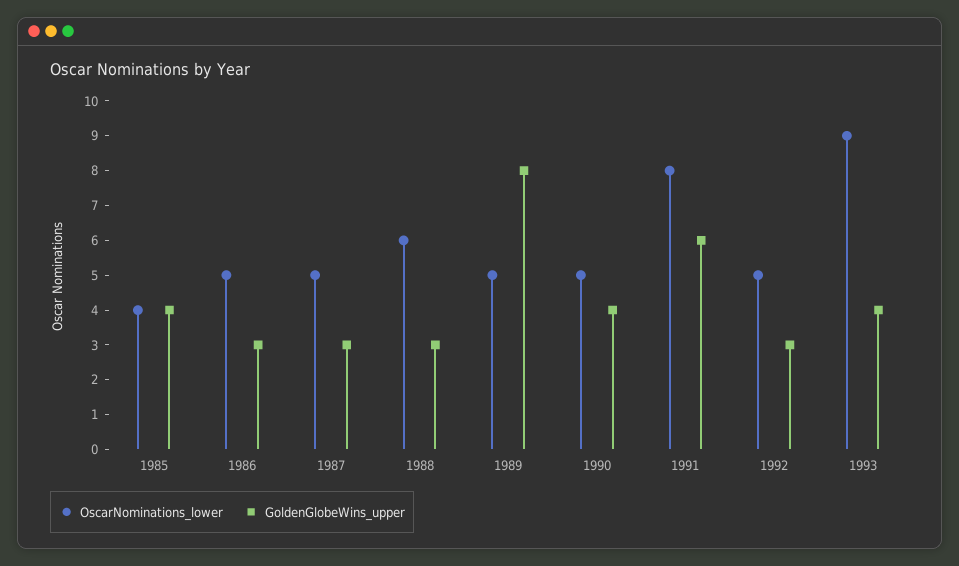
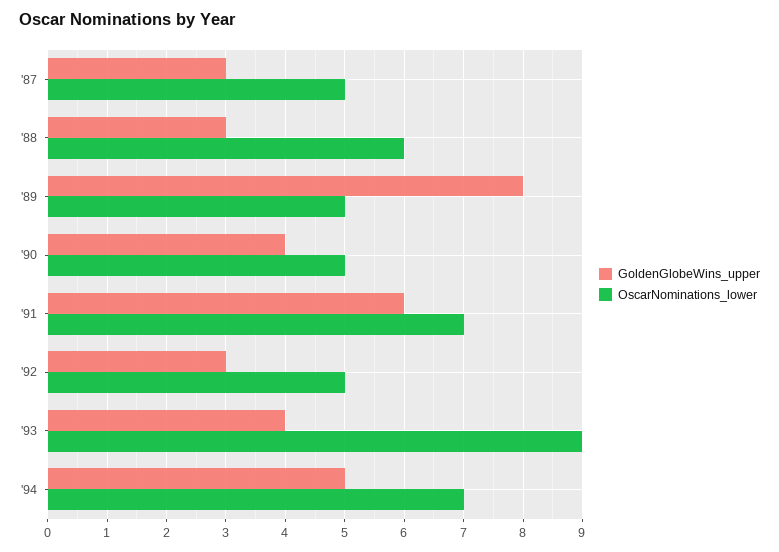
OscarNominations_lower, 1985: 4 -> none
GoldenGlobeWins_upper, 1985: 4 -> none
OscarNominations_lower, 1986: 5 -> none
GoldenGlobeWins_upper, 1986: 3 -> none
OscarNominations_lower, 1991: 8 -> 7
GoldenGlobeWins_upper, '94: none -> 5
OscarNominations_lower, '94: none -> 7

